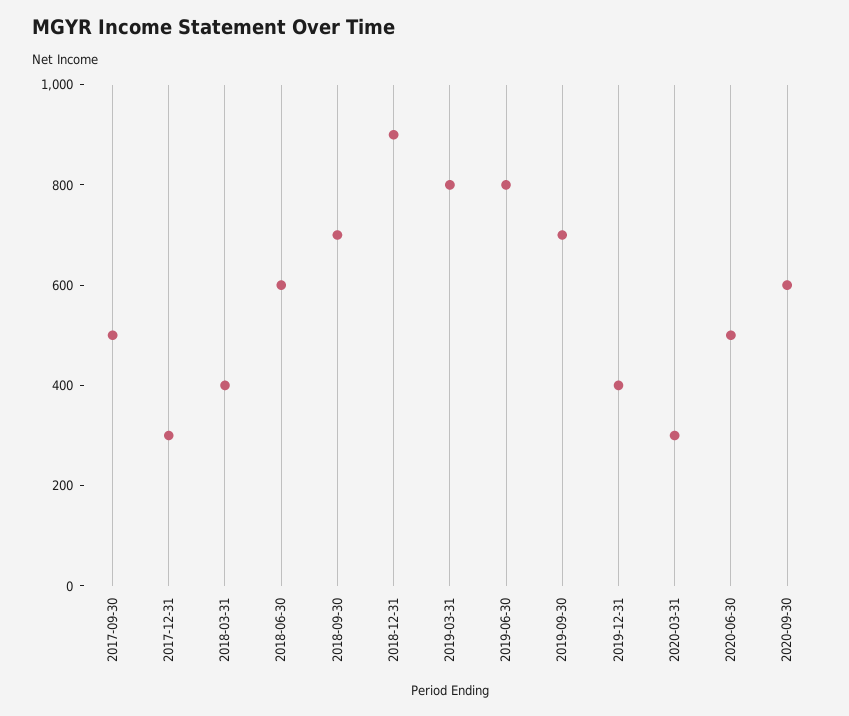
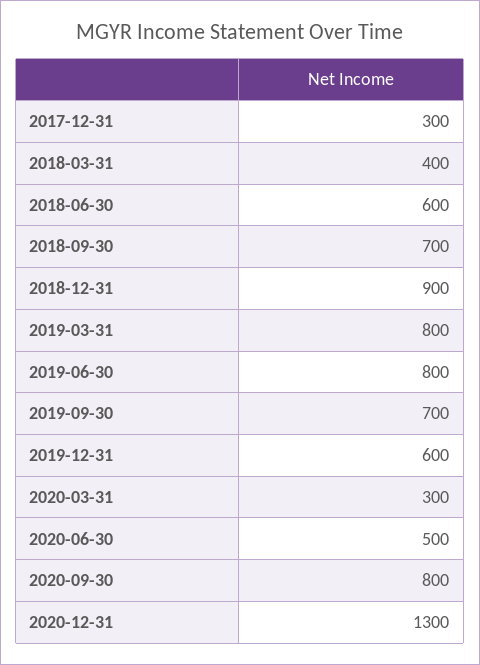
2017-09-30: 500 -> none
2019-12-31: 400 -> 600
2020-09-30: 600 -> 800
2020-12-31: none -> 1300

